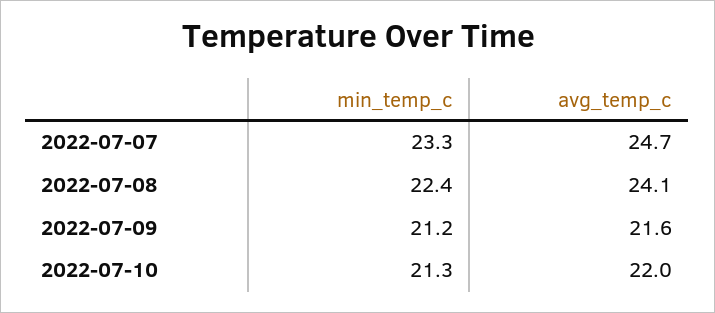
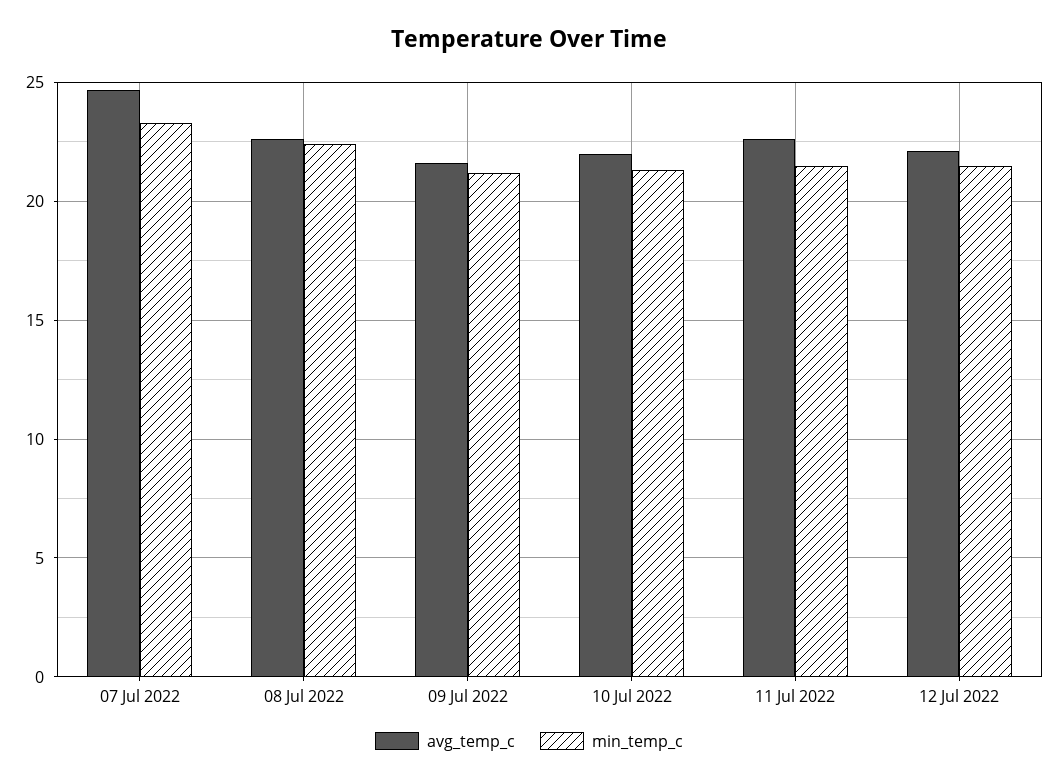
avg_temp_c, 2022-07-08: 24.1 -> 22.5
avg_temp_c, 11 Jul 2022: none -> 22.5
min_temp_c, 11 Jul 2022: none -> 21.5
avg_temp_c, 12 Jul 2022: none -> 22
min_temp_c, 12 Jul 2022: none -> 21.5

